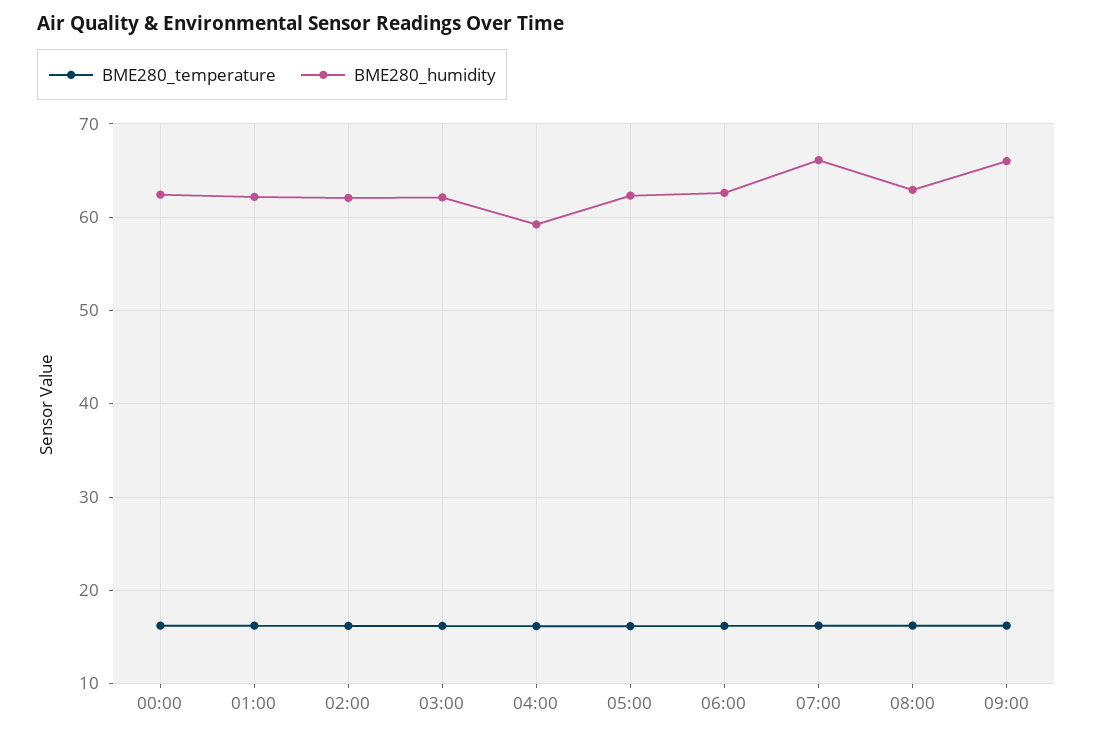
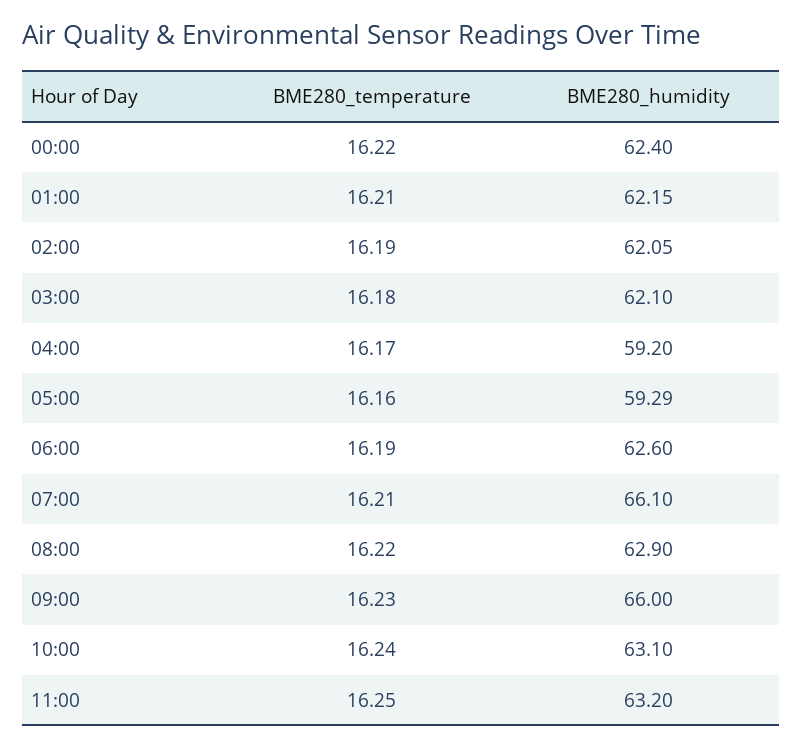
BME280_humidity, 05:00: 62 -> 59.29
BME280_temperature, 10:00: none -> 16.24
BME280_humidity, 10:00: none -> 63.1
BME280_temperature, 11:00: none -> 16.25
BME280_humidity, 11:00: none -> 63.2

